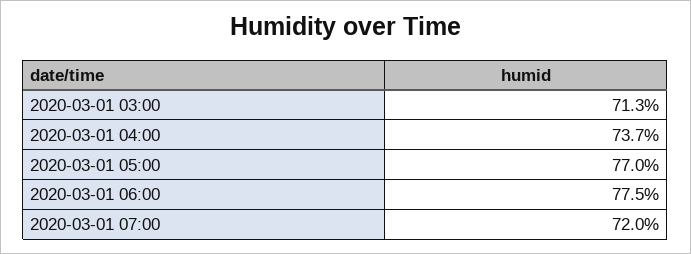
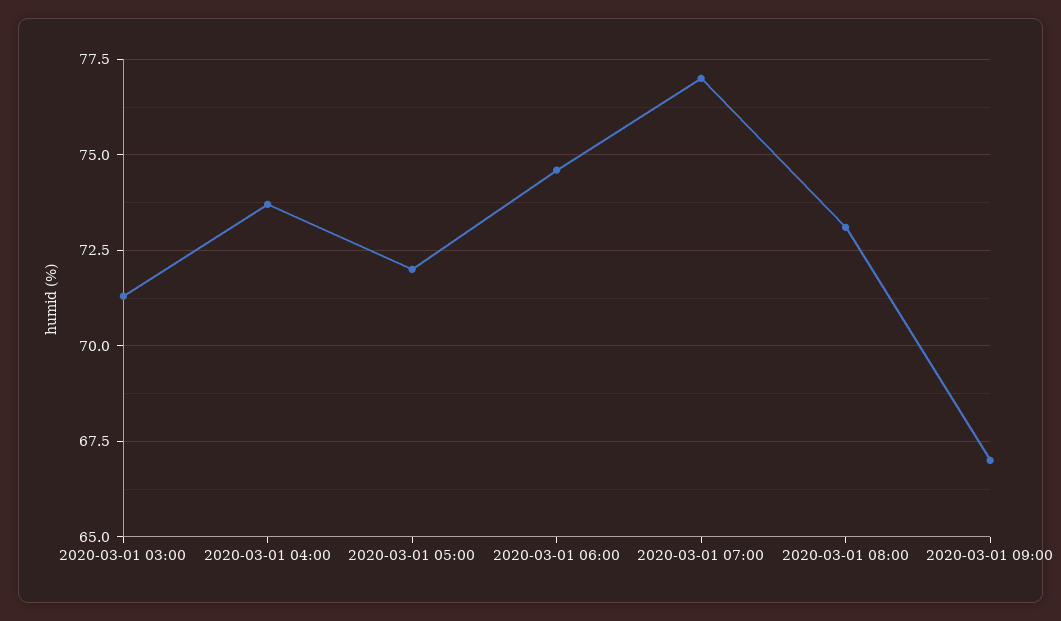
2020-03-01 05:00: 77 -> 72
2020-03-01 06:00: 77.5 -> 74.5
2020-03-01 07:00: 72 -> 77
2020-03-01 08:00: none -> 73
2020-03-01 09:00: none -> 67

